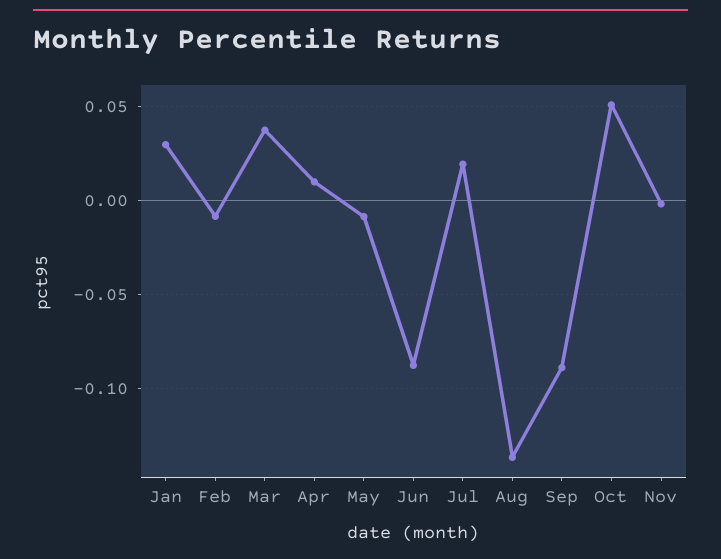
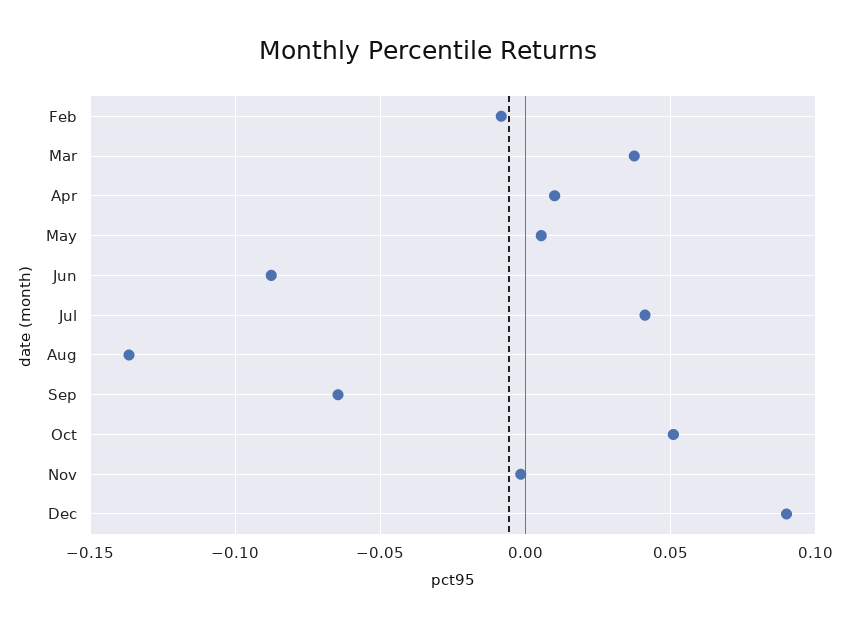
Jan: 0.03 -> none
May: -0.01 -> 0.005
Jul: 0.02 -> 0.04
Sep: -0.09 -> -0.065
Dec: none -> 0.09

